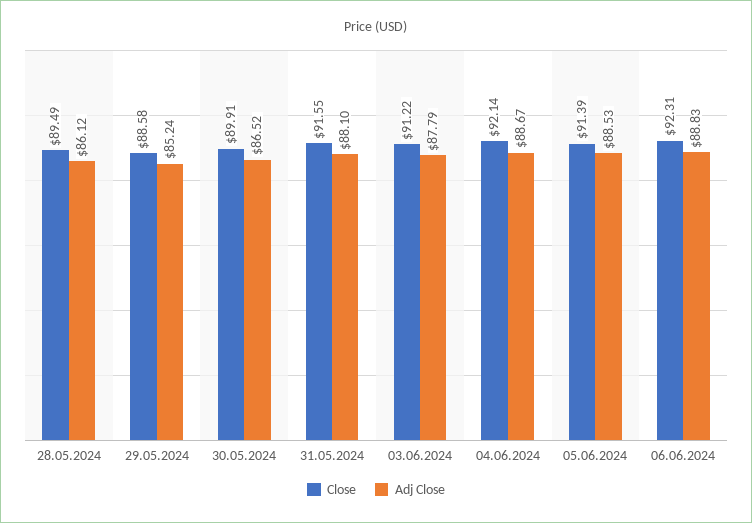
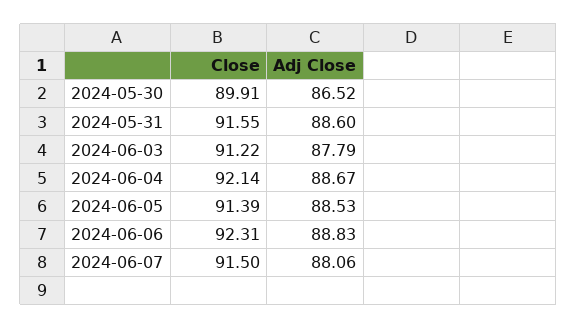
Close, 28.05.2024: 89.49 -> none
Adj Close, 28.05.2024: 86.12 -> none
Close, 29.05.2024: 88.58 -> none
Adj Close, 29.05.2024: 85.24 -> none
Adj Close, 31.05.2024: 88.1 -> 88.6
Close, 2024-06-07: none -> 91.5
Adj Close, 2024-06-07: none -> 88.06

